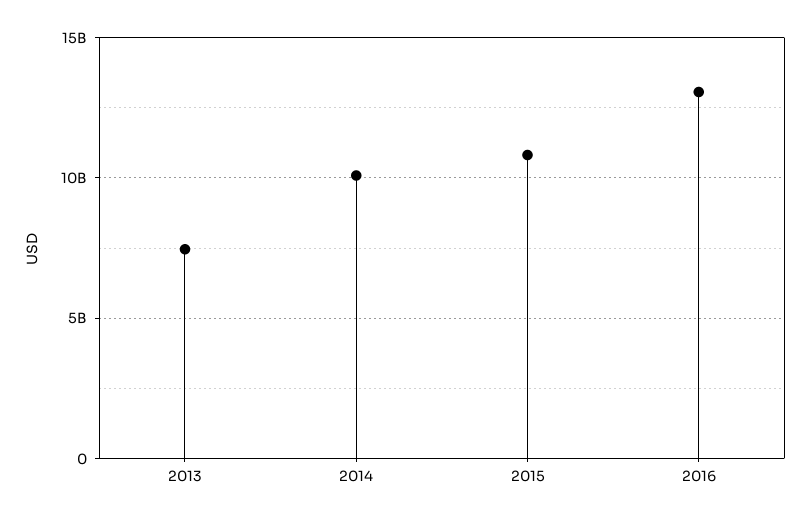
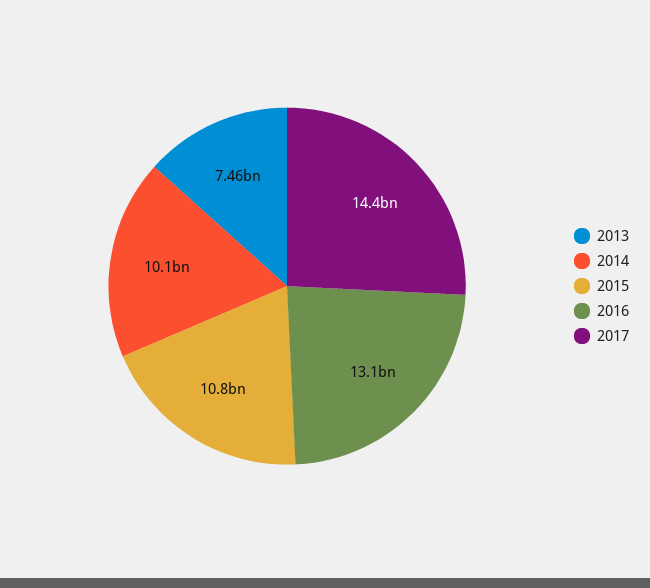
2017: none -> 14400000000

